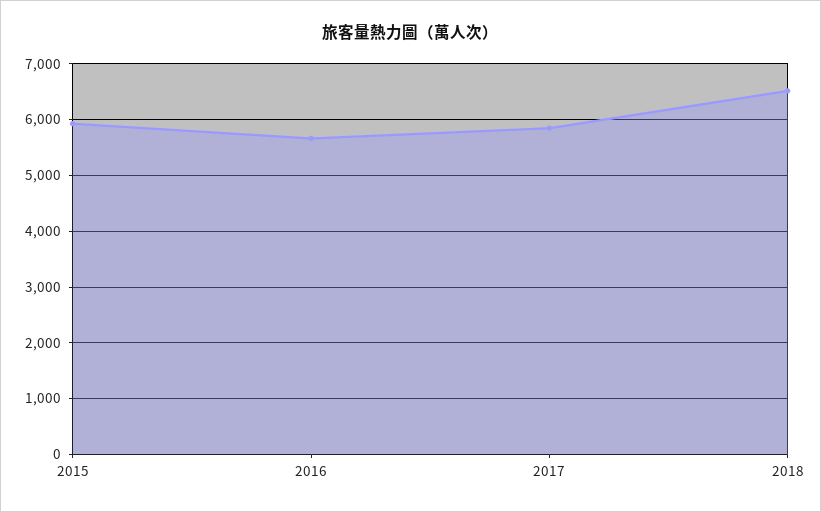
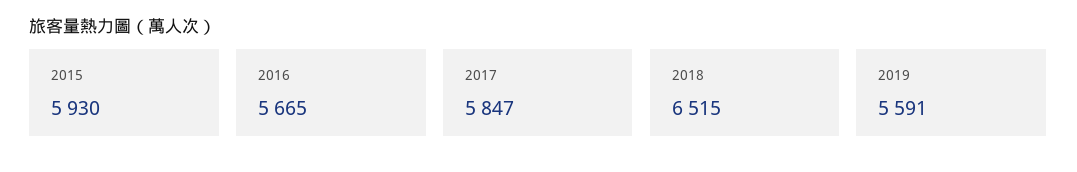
2019: none -> 5591

